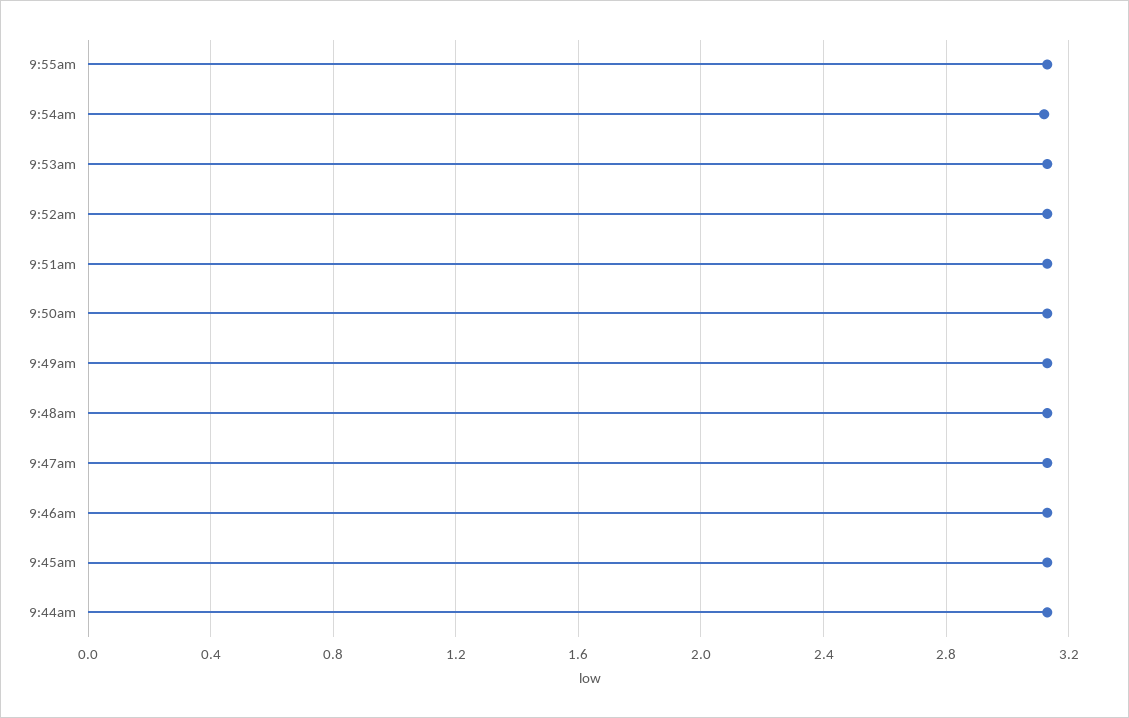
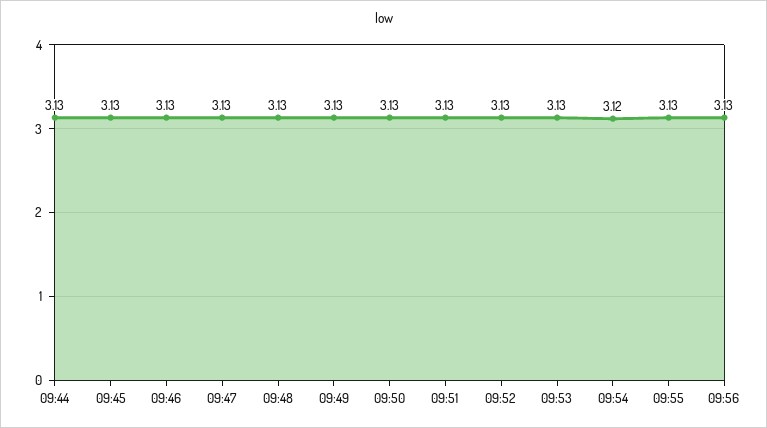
09:56: none -> 3.13

